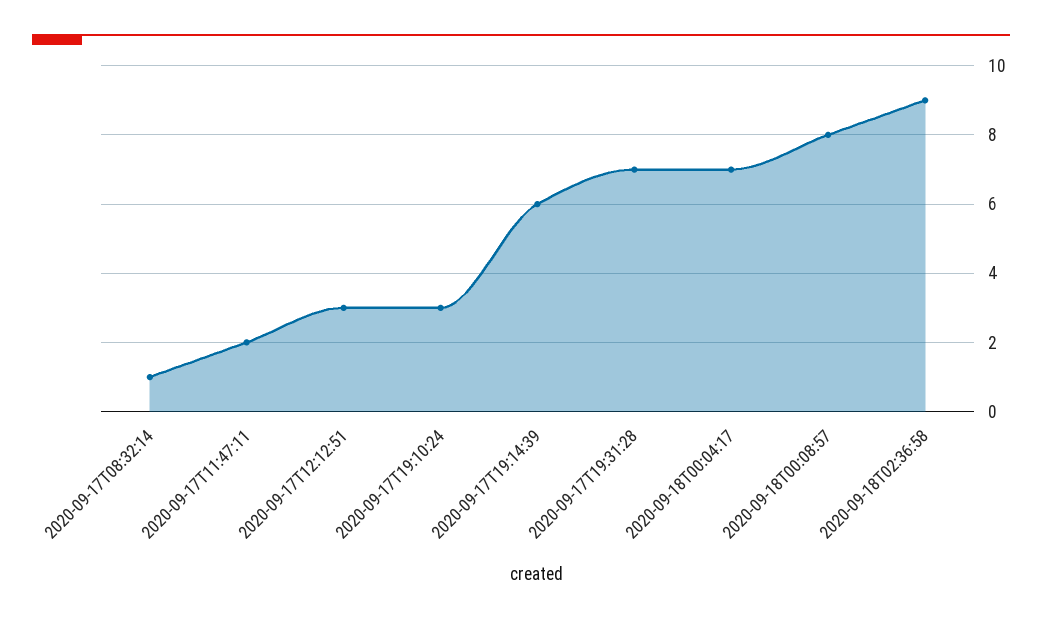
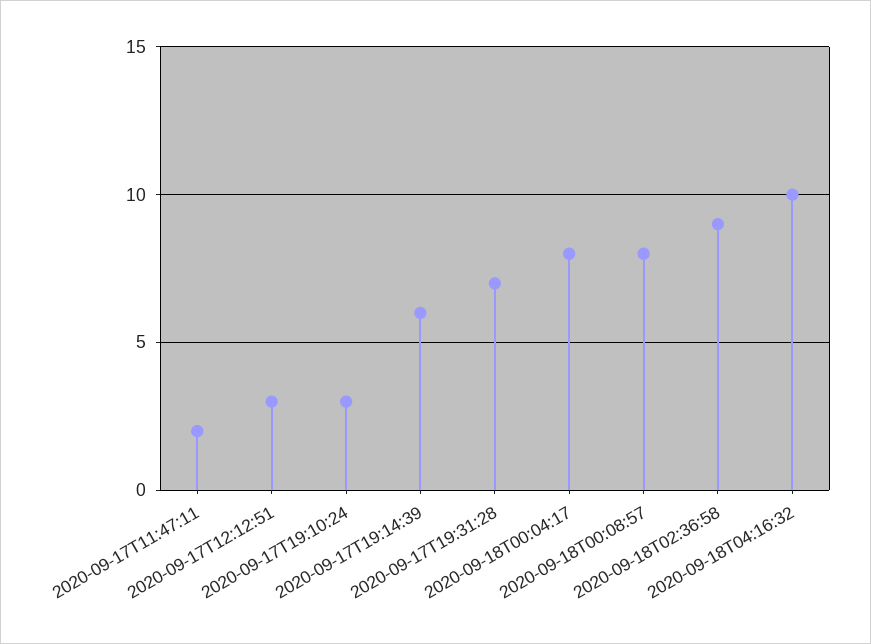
2020-09-17T08:32:14: 1 -> none
2020-09-18T00:04:17: 7 -> 8
2020-09-18T04:16:32: none -> 10

